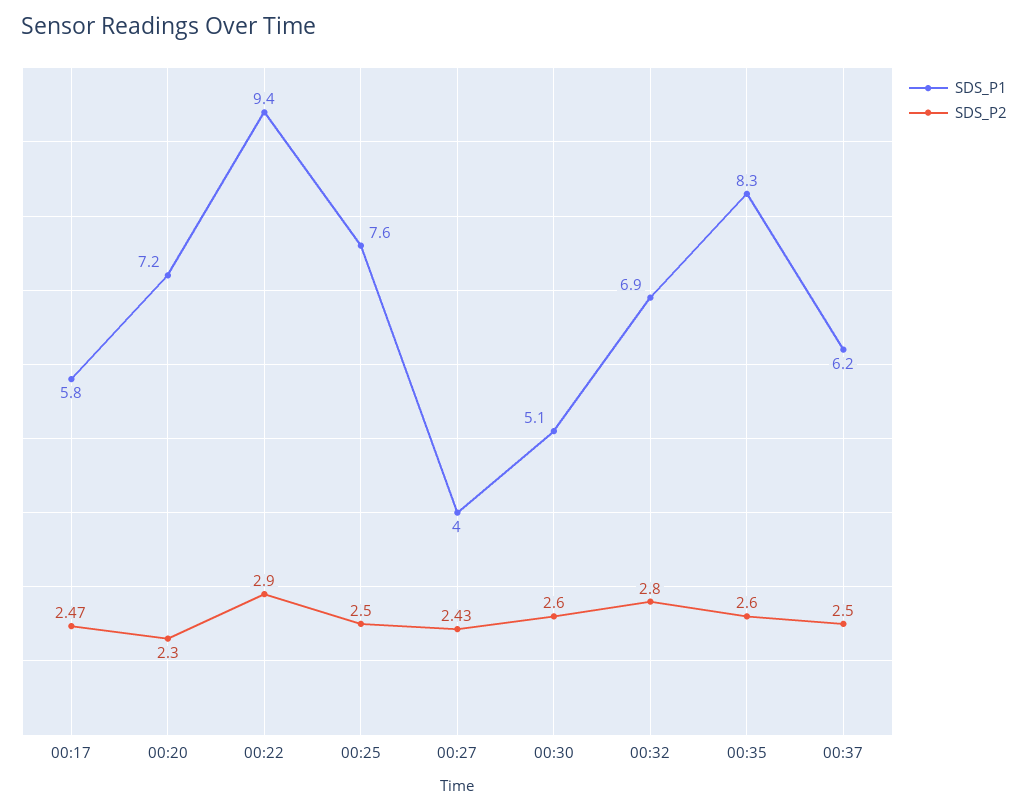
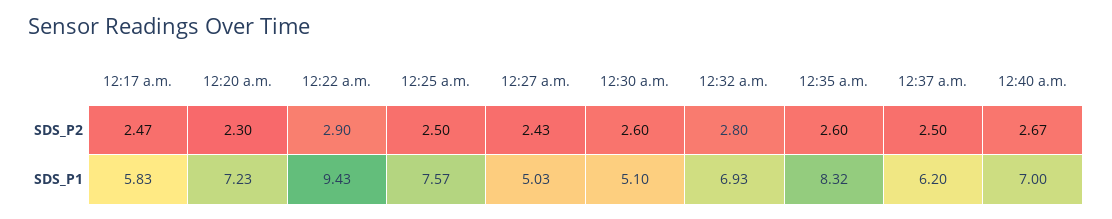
SDS_P1, 00:27: 4 -> 5.03
SDS_P2, 12:40 a.m.: none -> 2.67
SDS_P1, 12:40 a.m.: none -> 7

